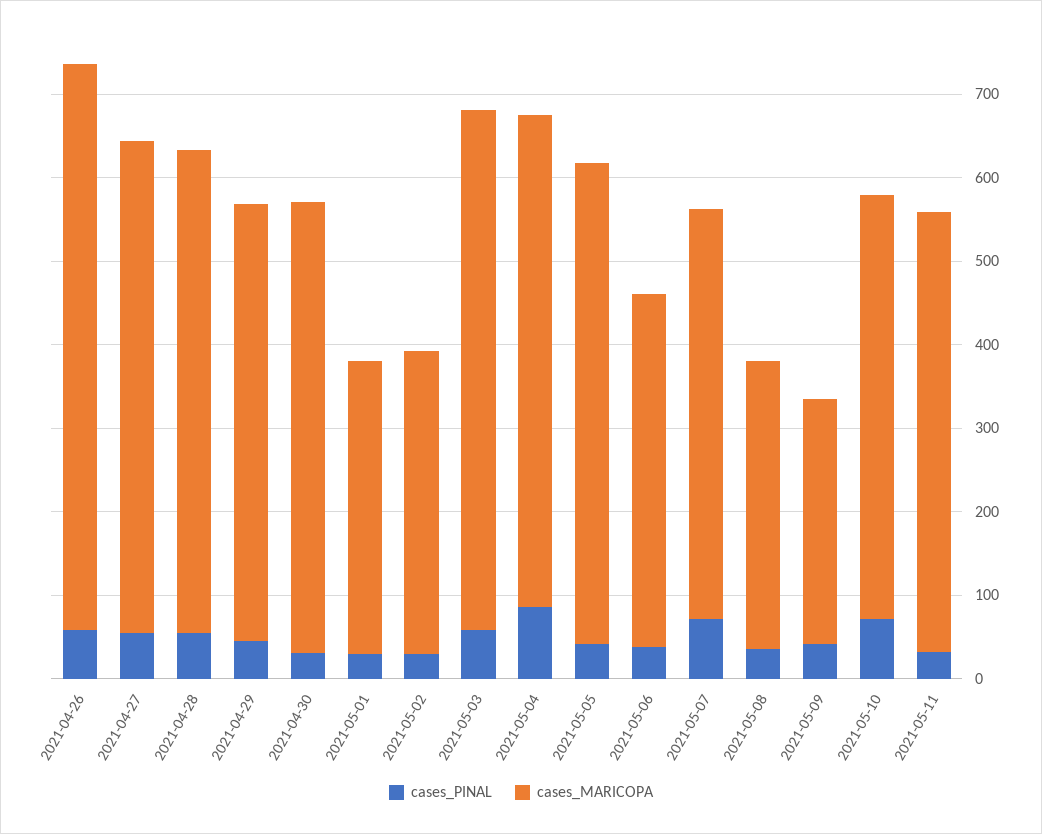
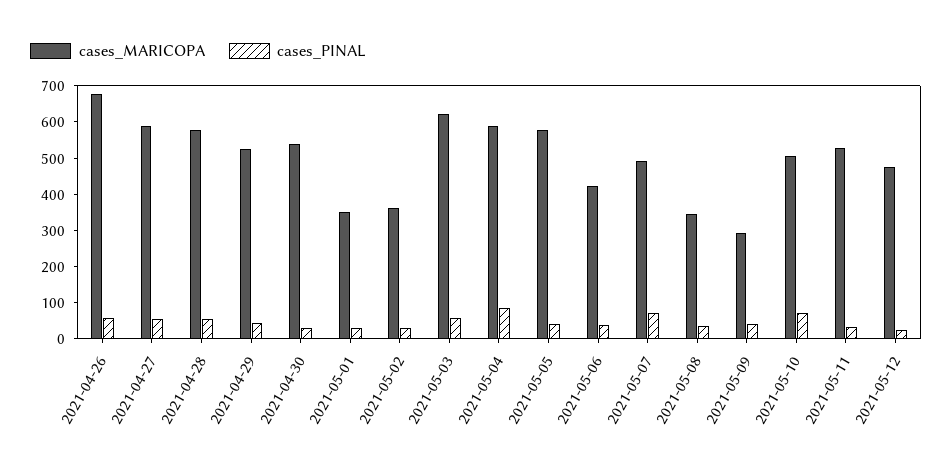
cases_MARICOPA, 2021-05-12: none -> 475
cases_PINAL, 2021-05-12: none -> 25

